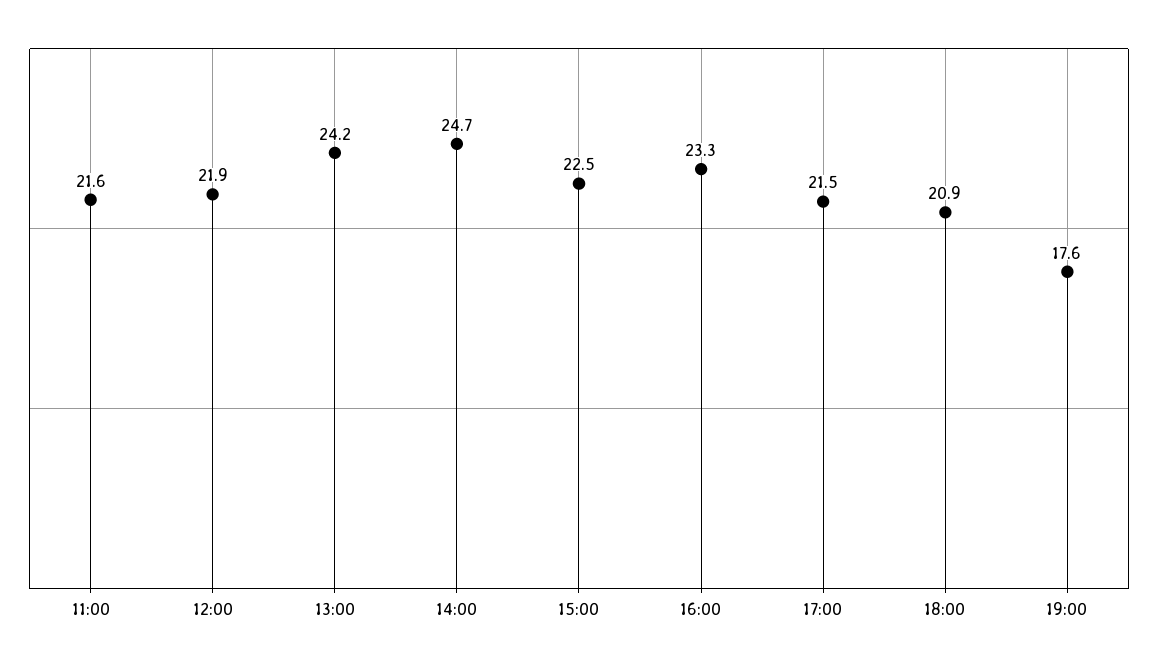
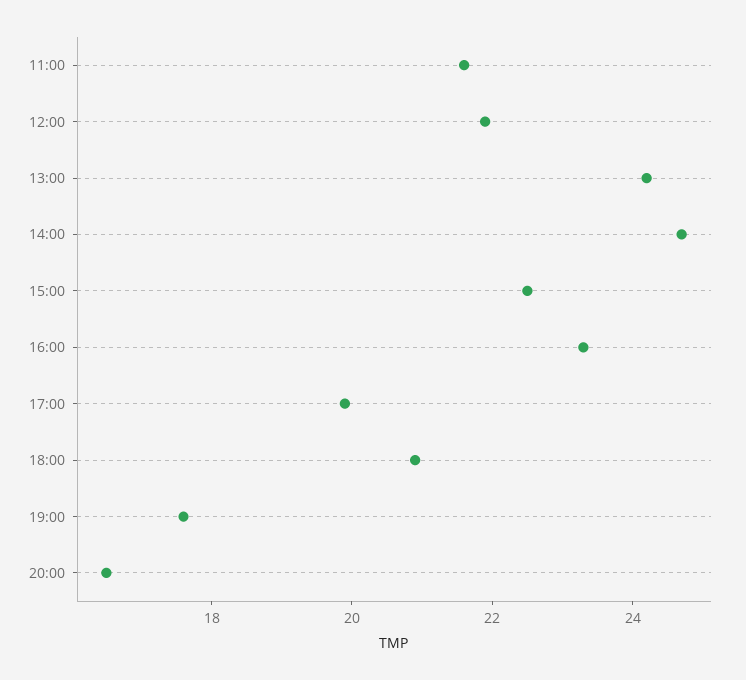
17:00: 21.5 -> 20
20:00: none -> 16.5

